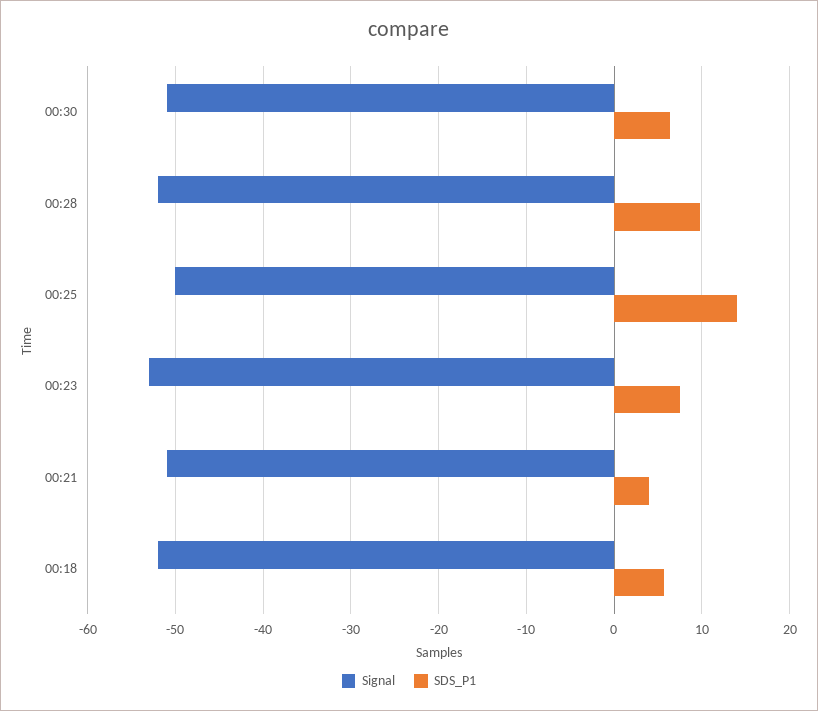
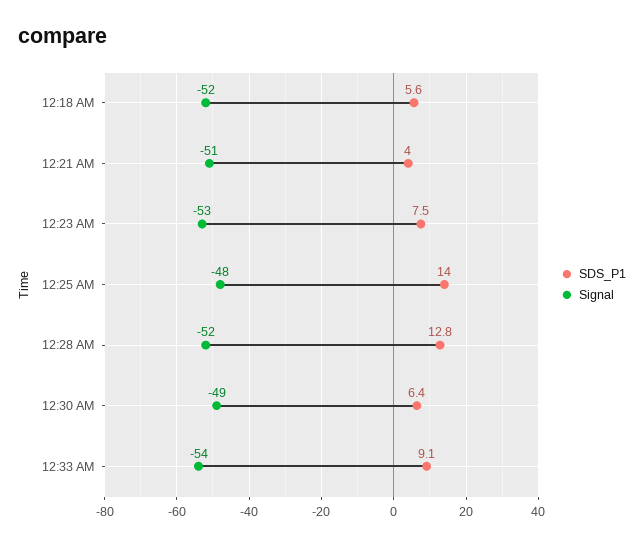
Signal, 00:30: -51 -> -49
SDS_P1, 00:28: 10 -> 12.8
Signal, 00:25: -50 -> -48
SDS_P1, 12:33 AM: none -> 9.1
Signal, 12:33 AM: none -> -54

